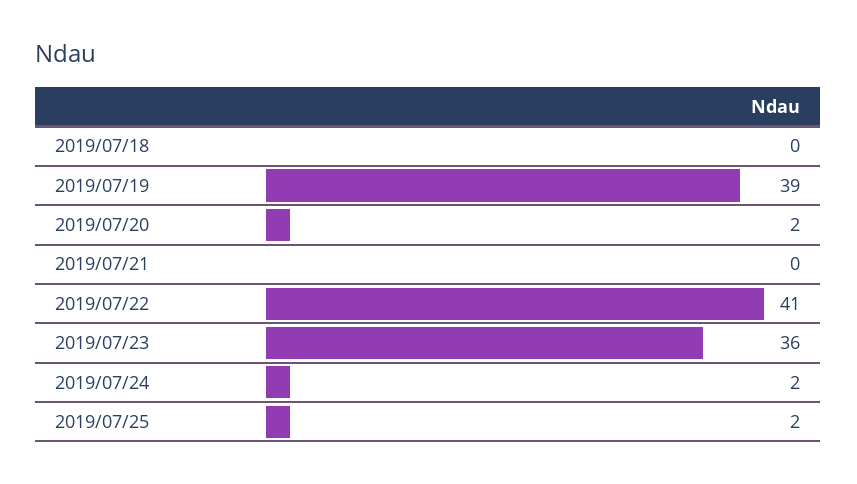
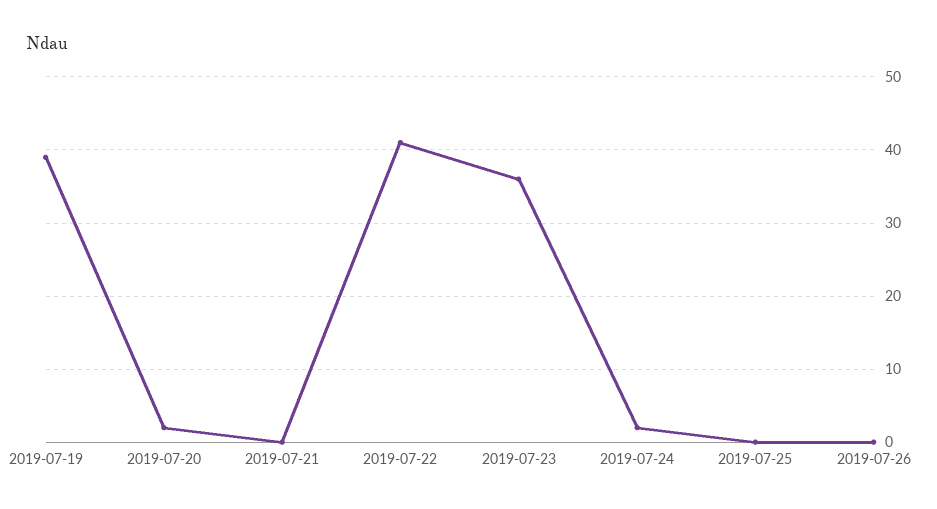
2019/07/18: 0 -> none
2019/07/25: 2 -> 0
2019-07-26: none -> 0

